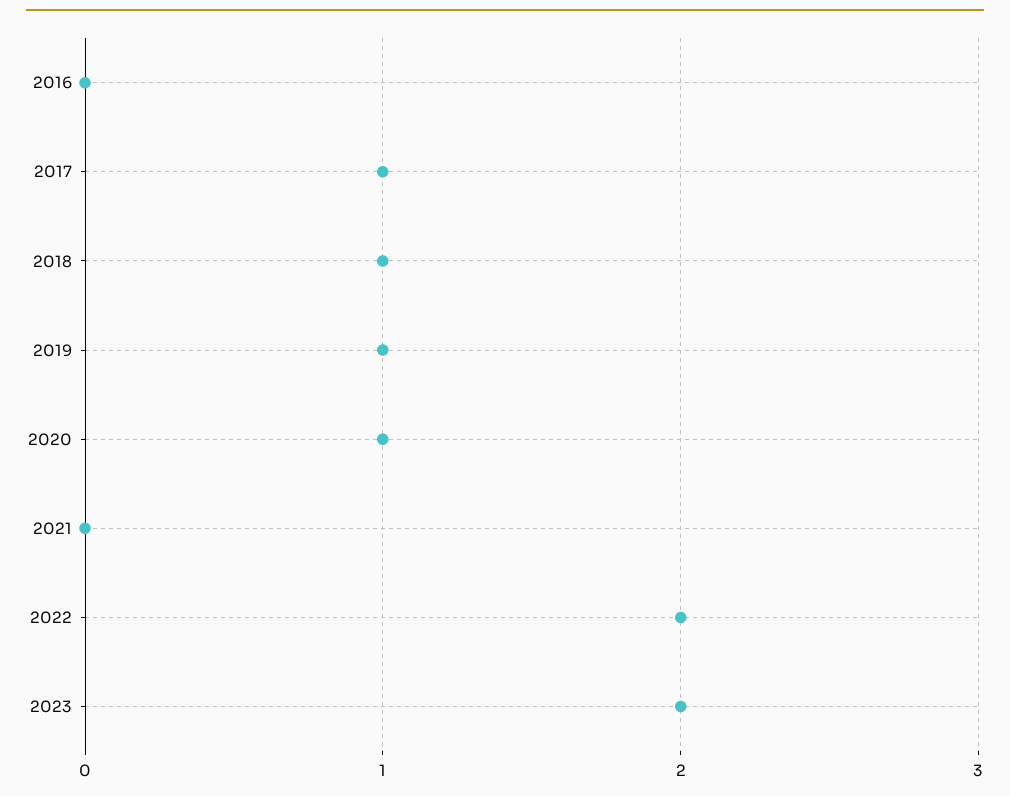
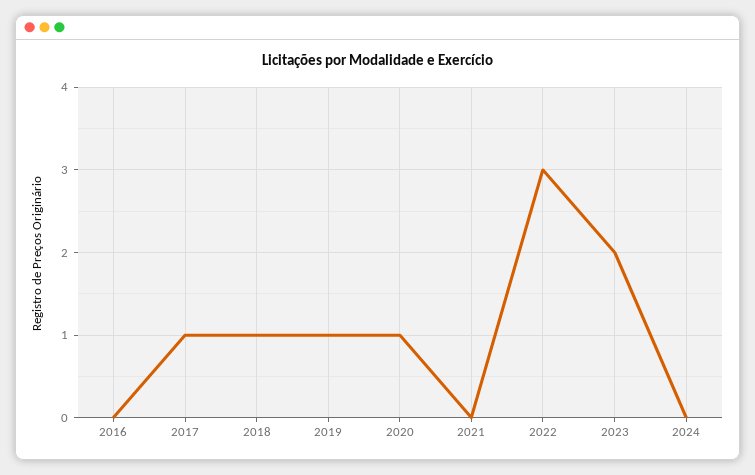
2022: 2 -> 3
2024: none -> 0

